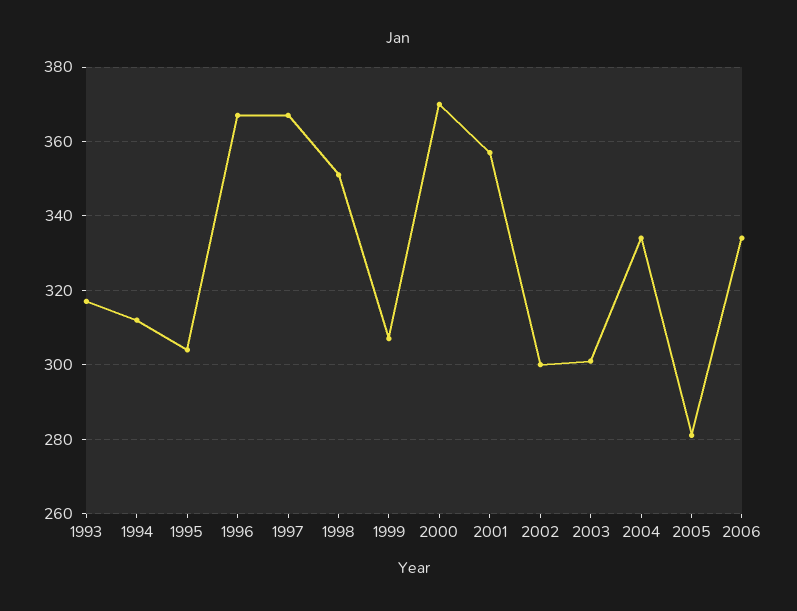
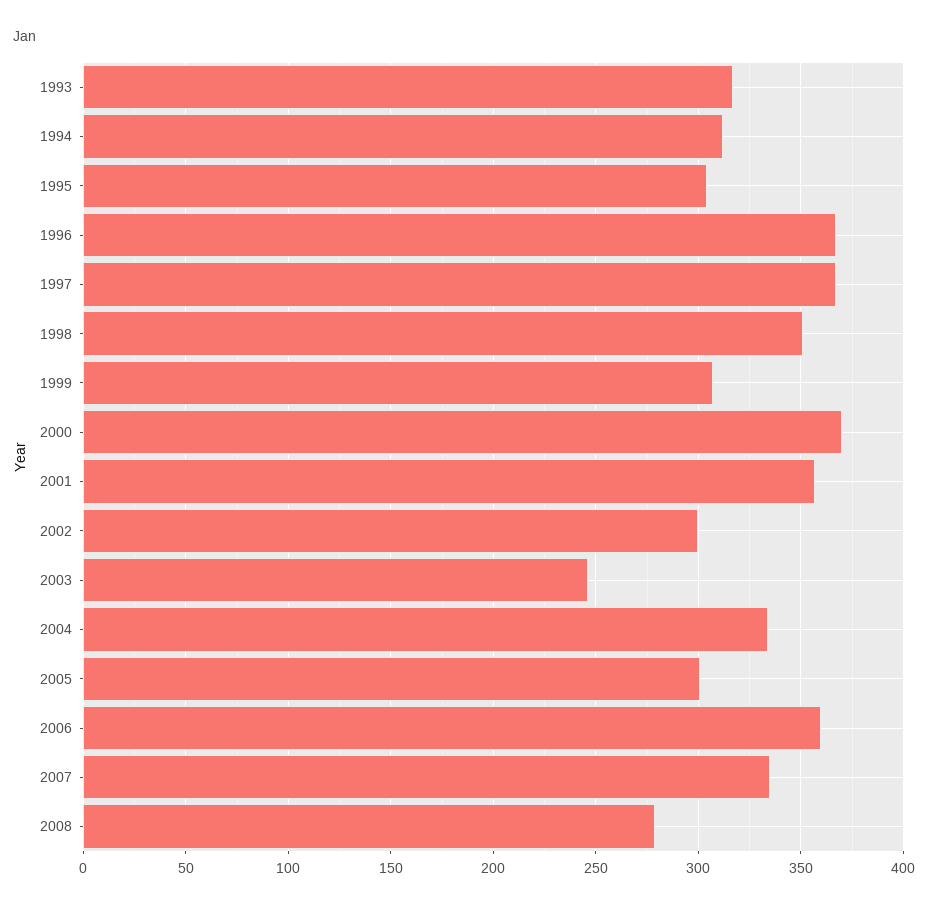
2003: 300 -> 245
2005: 280 -> 300
2006: 335 -> 360
2007: none -> 335
2008: none -> 280

